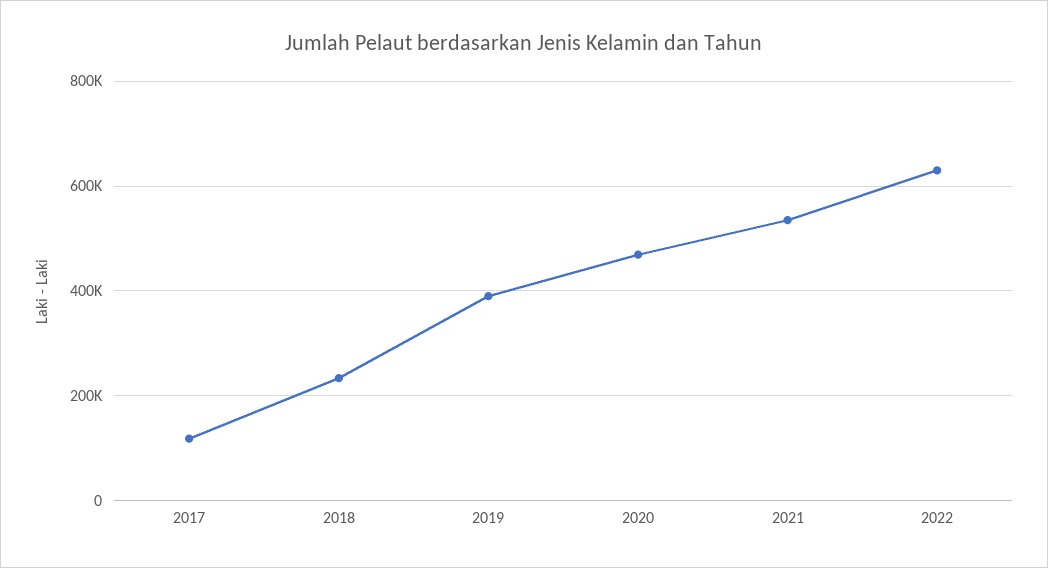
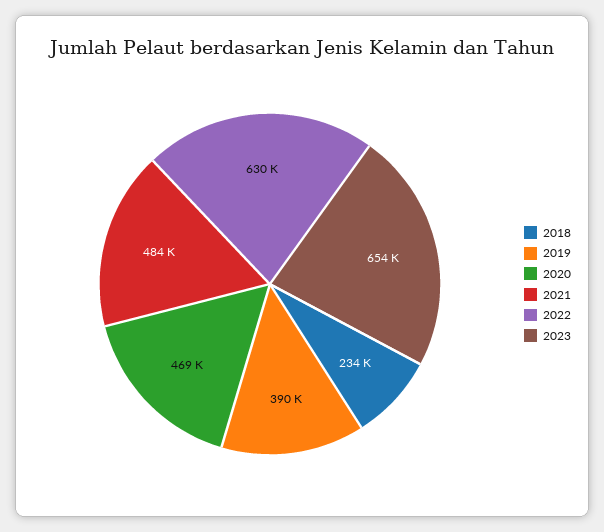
2017: 120000 -> none
2021: 540000 -> 484000
2023: none -> 654000

